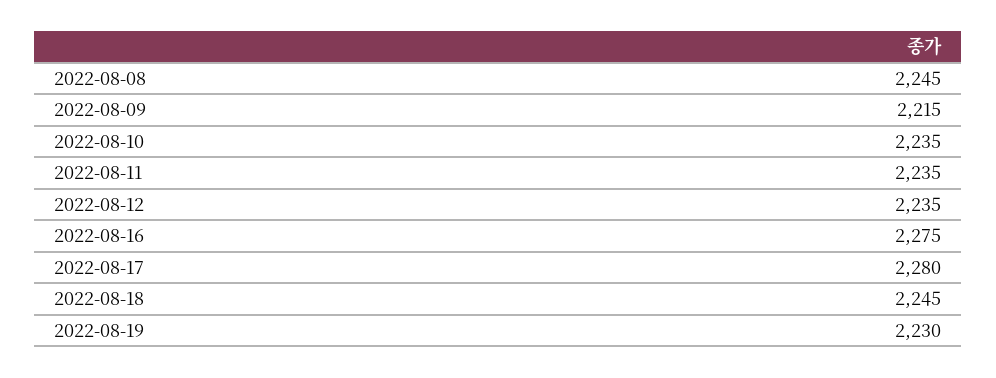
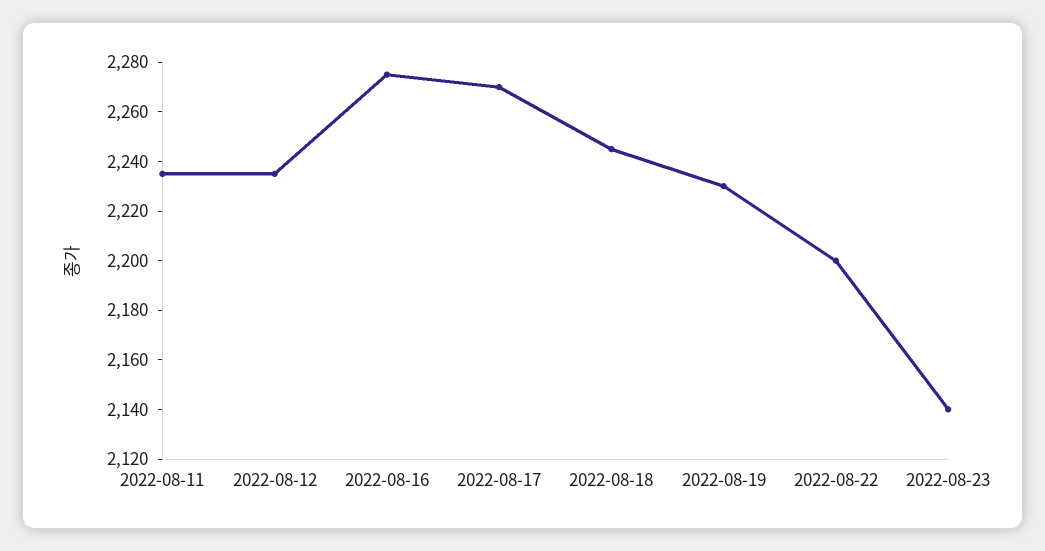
2022-08-08: 2245 -> none
2022-08-09: 2215 -> none
2022-08-10: 2235 -> none
2022-08-17: 2280 -> 2270
2022-08-22: none -> 2200
2022-08-23: none -> 2140

